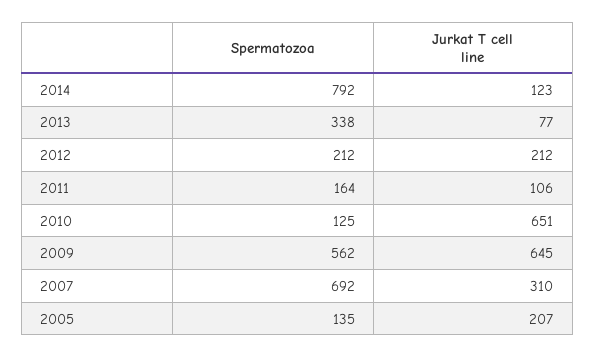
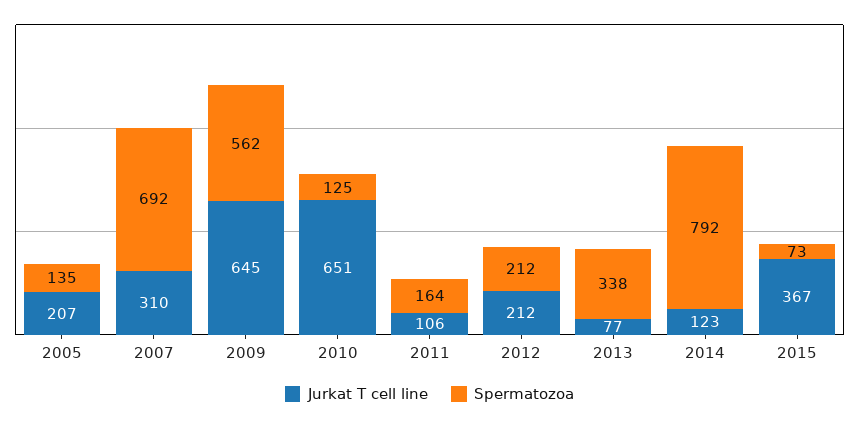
Jurkat T cell line, 2015: none -> 367
Spermatozoa, 2015: none -> 73

